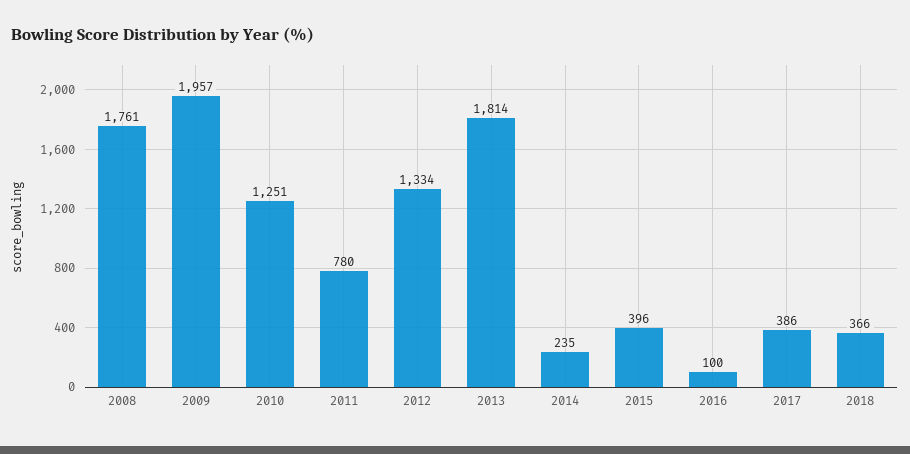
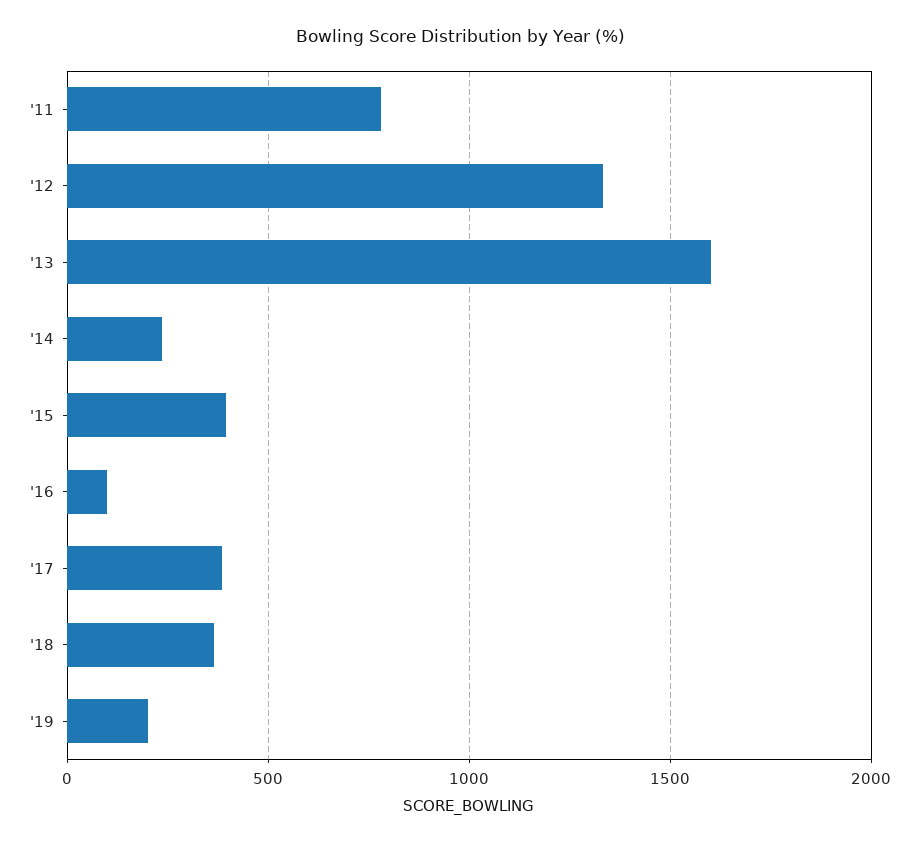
2008: 1761 -> none
2009: 1957 -> none
2010: 1251 -> none
2013: 1814 -> 1600
'19: none -> 200

